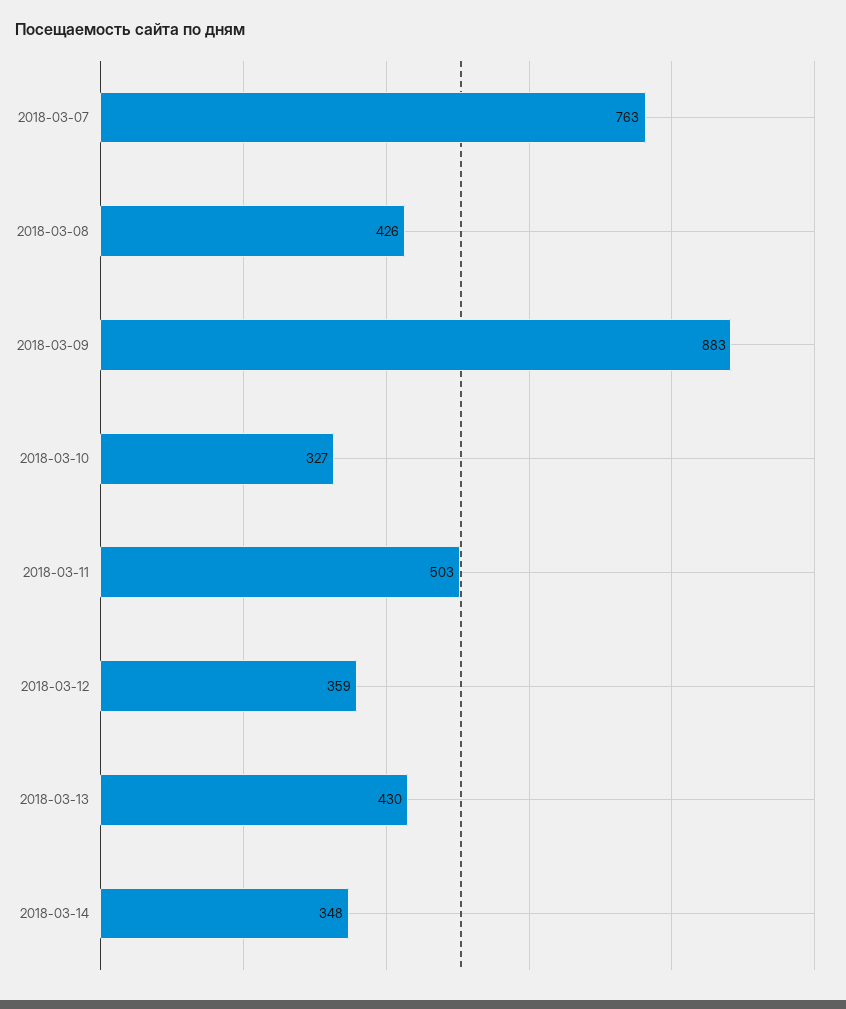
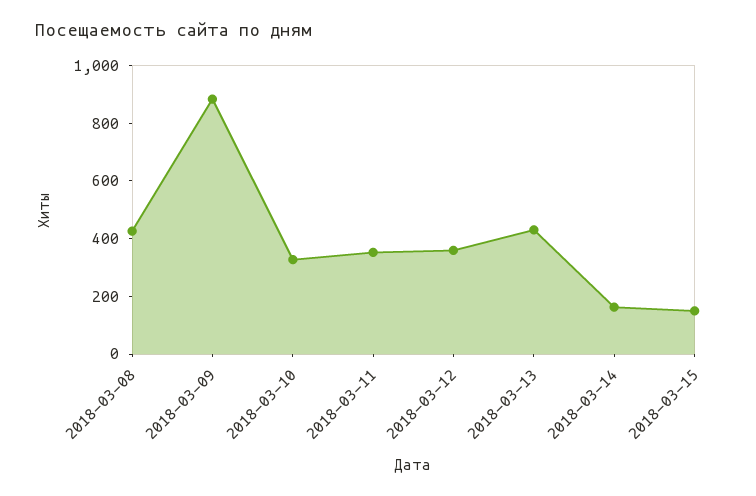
2018-03-07: 763 -> none
2018-03-11: 503 -> 350
2018-03-14: 348 -> 150
2018-03-15: none -> 150

